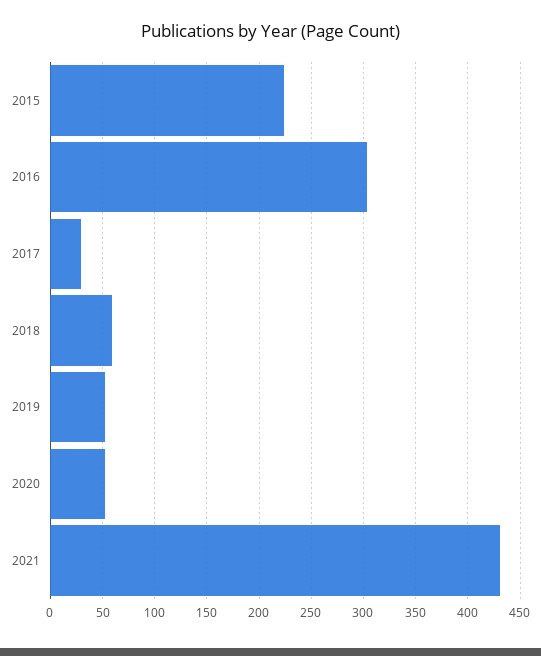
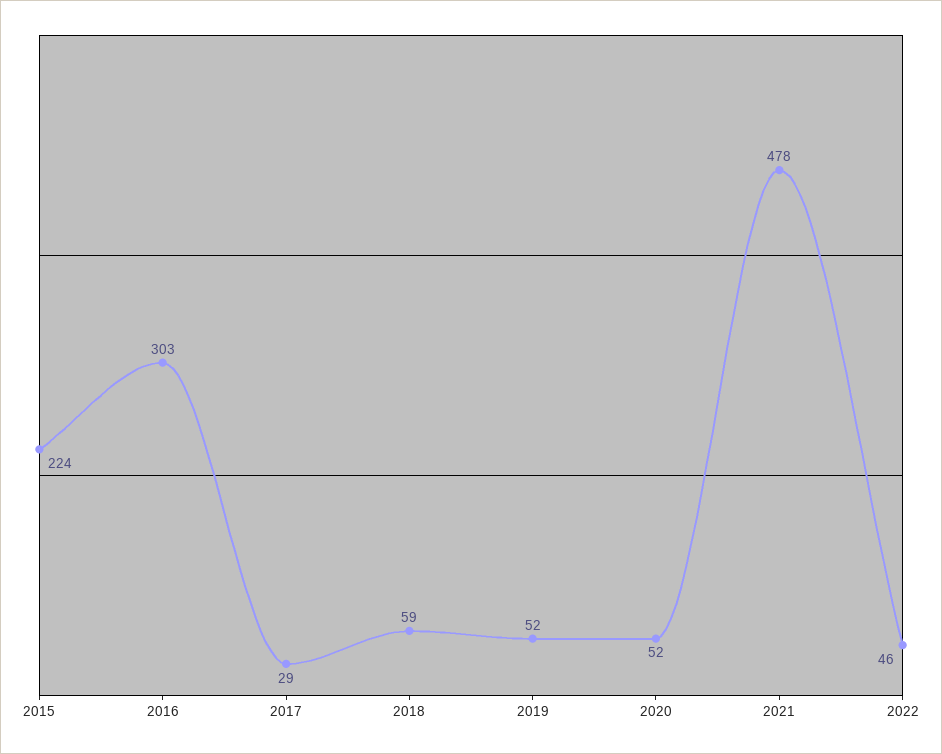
2021: 430 -> 478
2022: none -> 46

